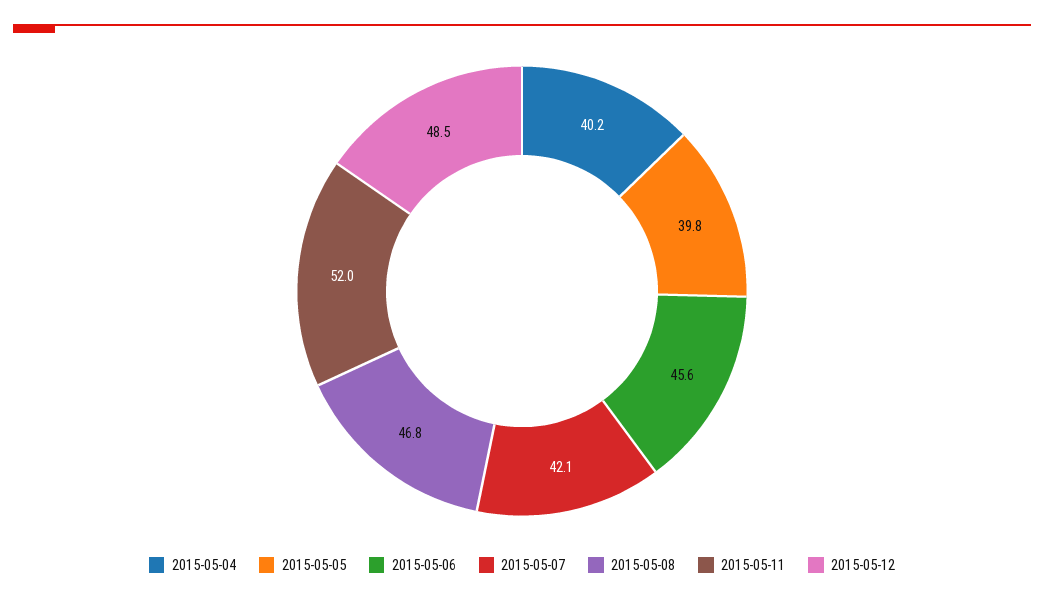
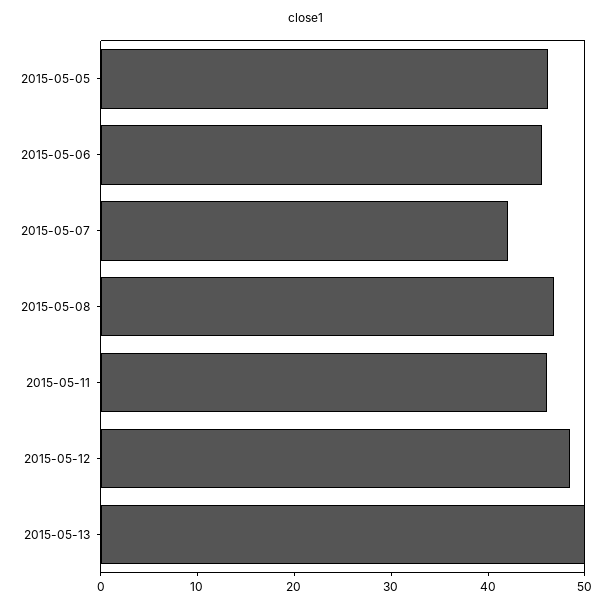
2015-05-04: 40.2 -> none
2015-05-05: 39.8 -> 46
2015-05-11: 52 -> 46
2015-05-13: none -> 50

